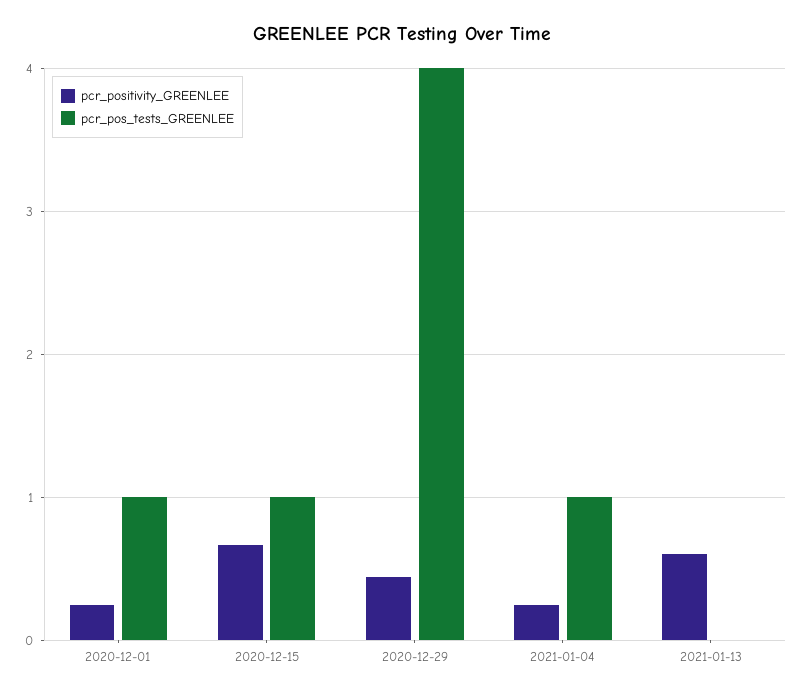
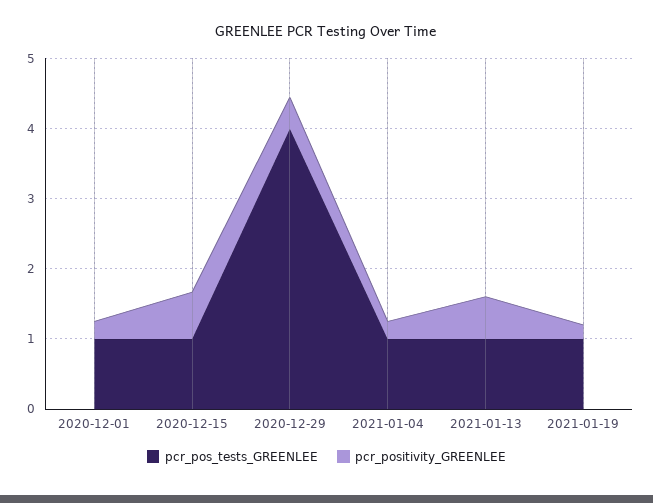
pcr_pos_tests_GREENLEE, 2021-01-13: 0 -> 1
pcr_pos_tests_GREENLEE, 2021-01-19: none -> 1
pcr_positivity_GREENLEE, 2021-01-19: none -> 0.2

